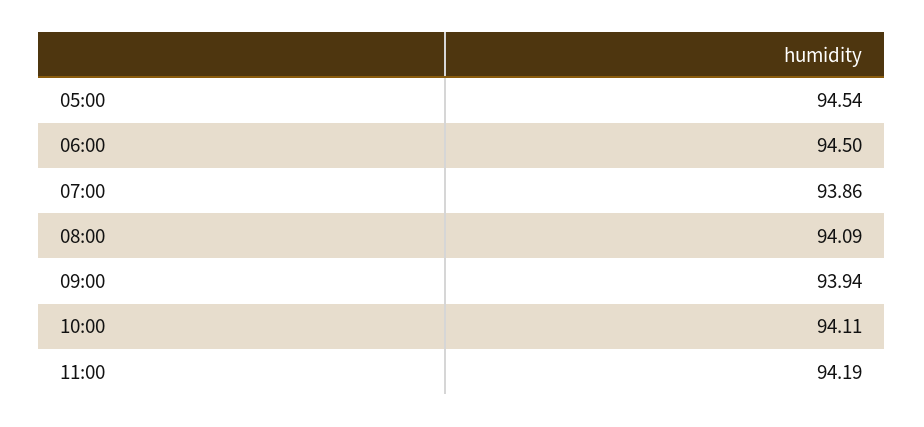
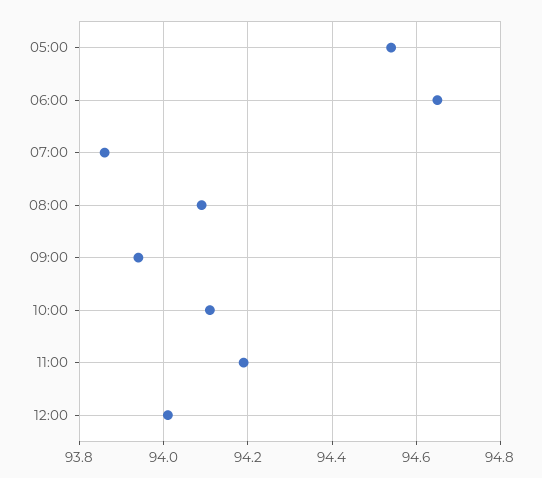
06:00: 94.5 -> 94.65
12:00: none -> 94

